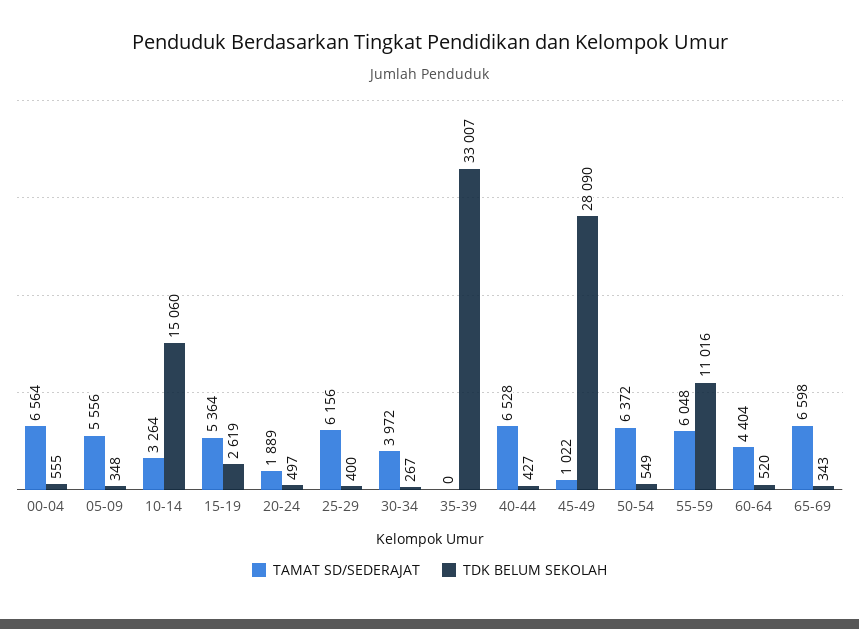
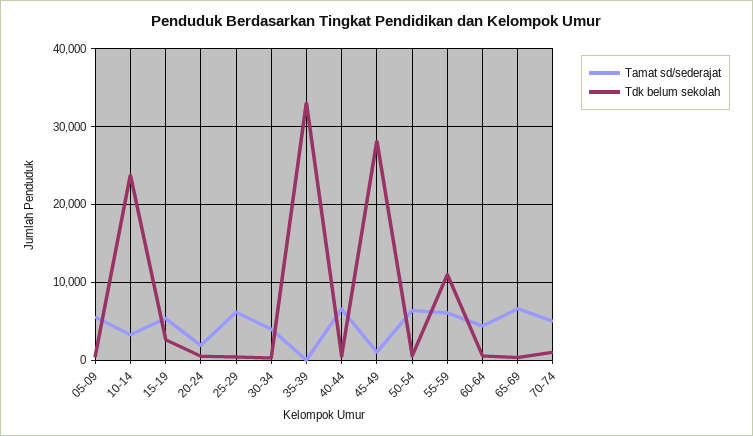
TAMAT SD/SEDERAJAT, 00-04: 6564 -> none
TDK BELUM SEKOLAH, 00-04: 555 -> none
TDK BELUM SEKOLAH, 10-14: 15060 -> 24000
TAMAT SD/SEDERAJAT, 70-74: none -> 5000
TDK BELUM SEKOLAH, 70-74: none -> 1000

